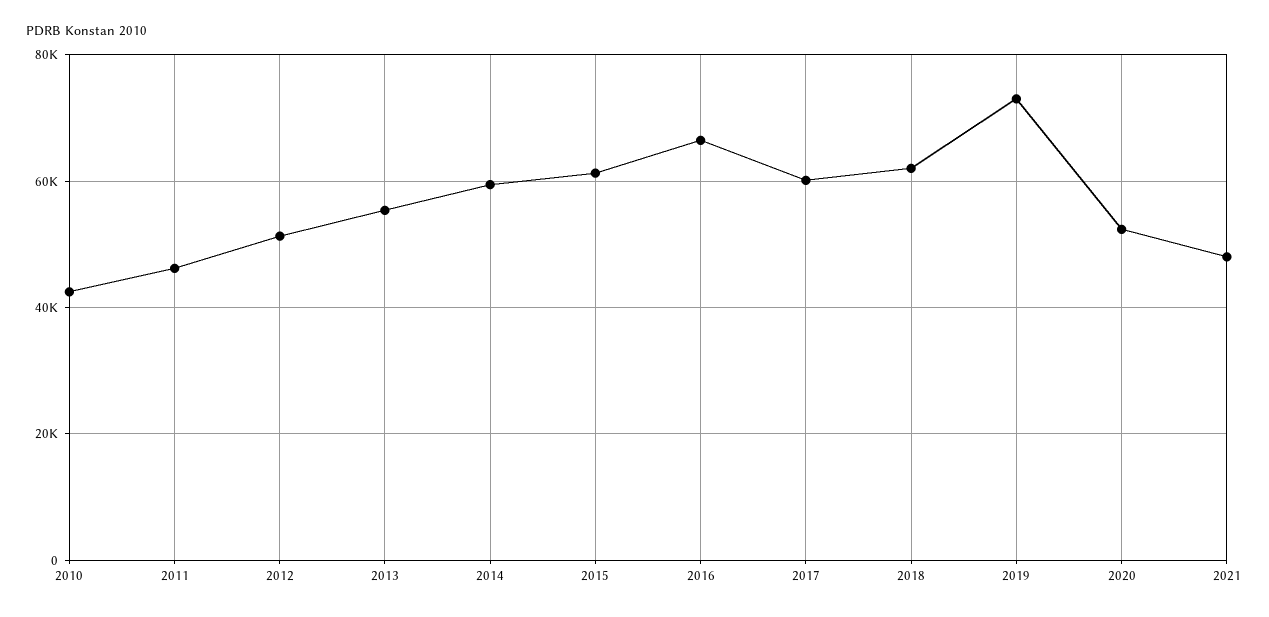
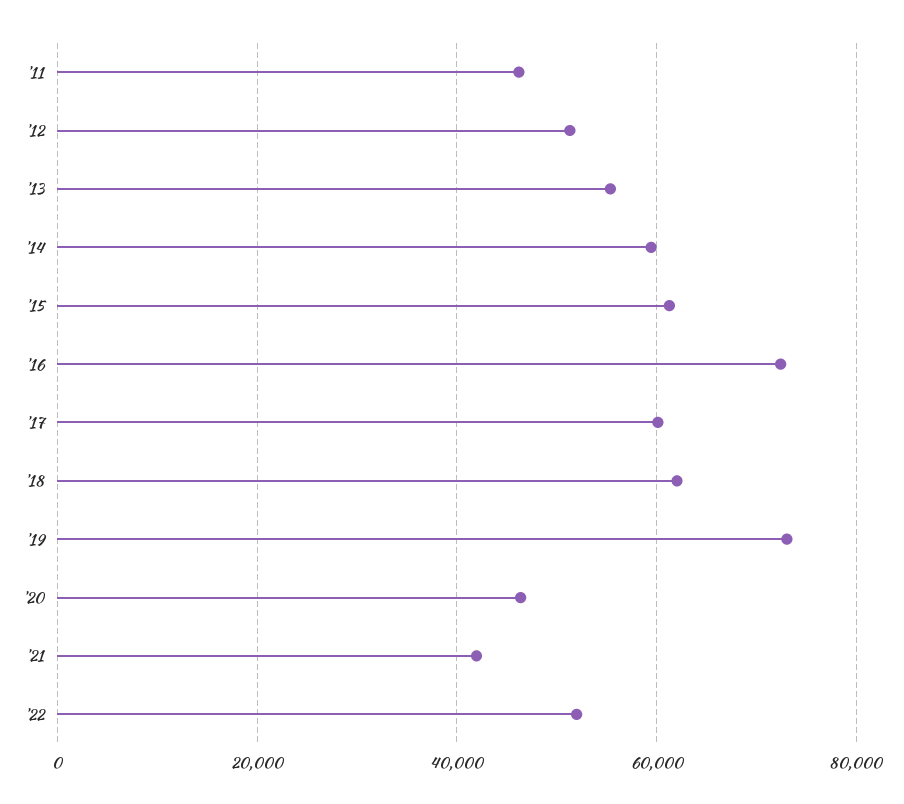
2010: 42000 -> none
2016: 66000 -> 72000
2020: 52000 -> 46000
2021: 48000 -> 42000
'22: none -> 52000

